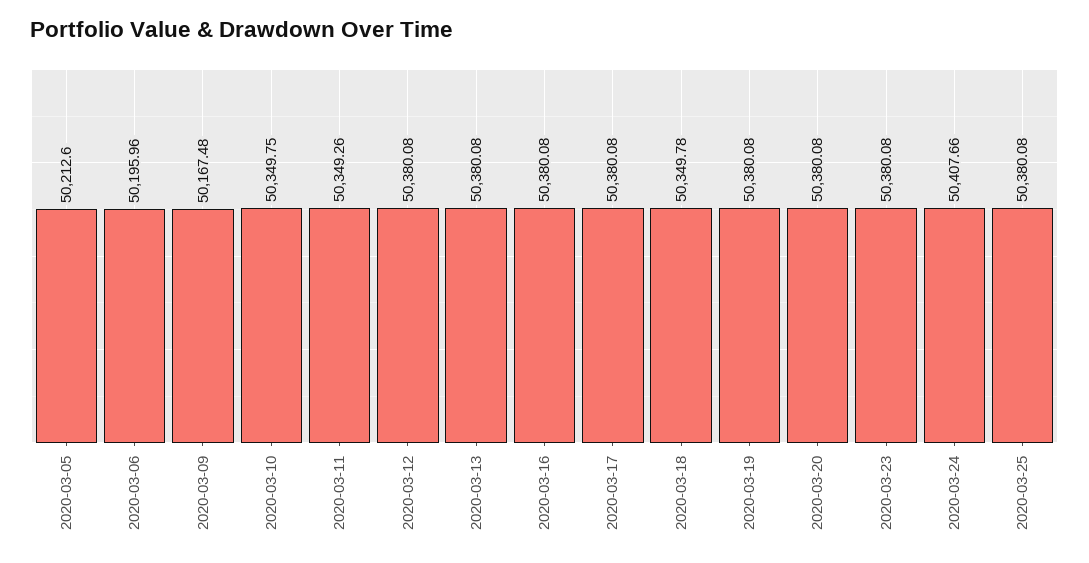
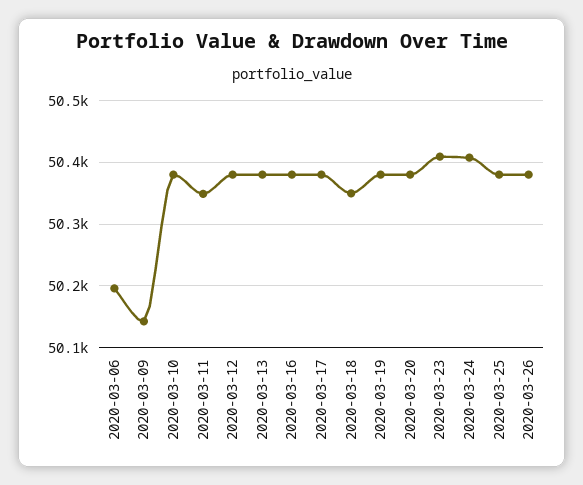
2020-03-05: 50212.6 -> none
2020-03-09: 50167.48 -> 50140
2020-03-10: 50349.75 -> 50380
2020-03-23: 50380.08 -> 50410
2020-03-26: none -> 50380

